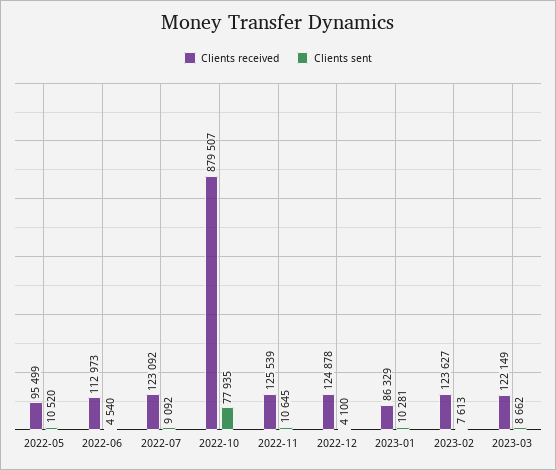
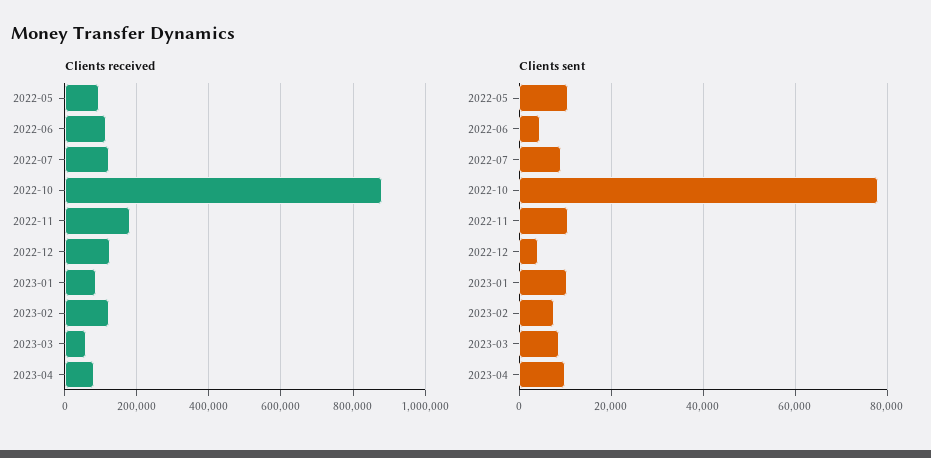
Clients received, 2022-11: 125539 -> 180000
Clients received, 2023-03: 122149 -> 60000
Clients received, 2023-04: none -> 80000
Clients sent, 2023-04: none -> 10000

